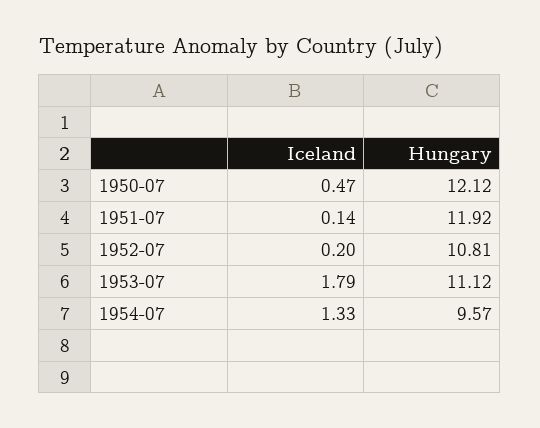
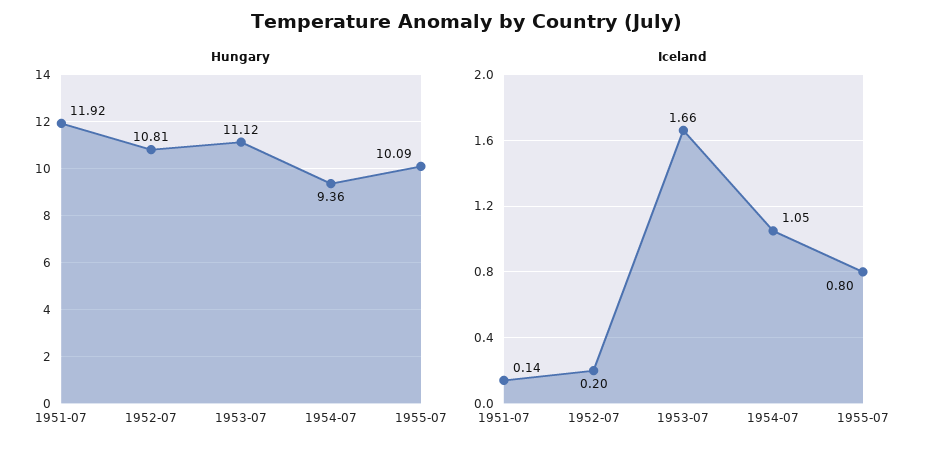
Iceland, 1950-07: 0.47 -> none
Hungary, 1950-07: 12.12 -> none
Iceland, 1953-07: 1.79 -> 1.66
Iceland, 1954-07: 1.33 -> 1.05
Hungary, 1954-07: 9.57 -> 9.36
Hungary, 1955-07: none -> 10.09
Iceland, 1955-07: none -> 0.8

